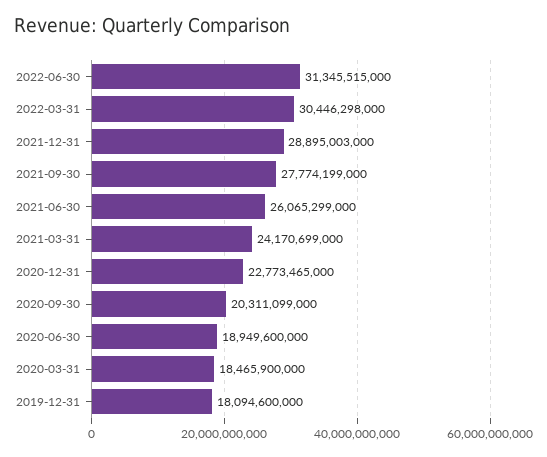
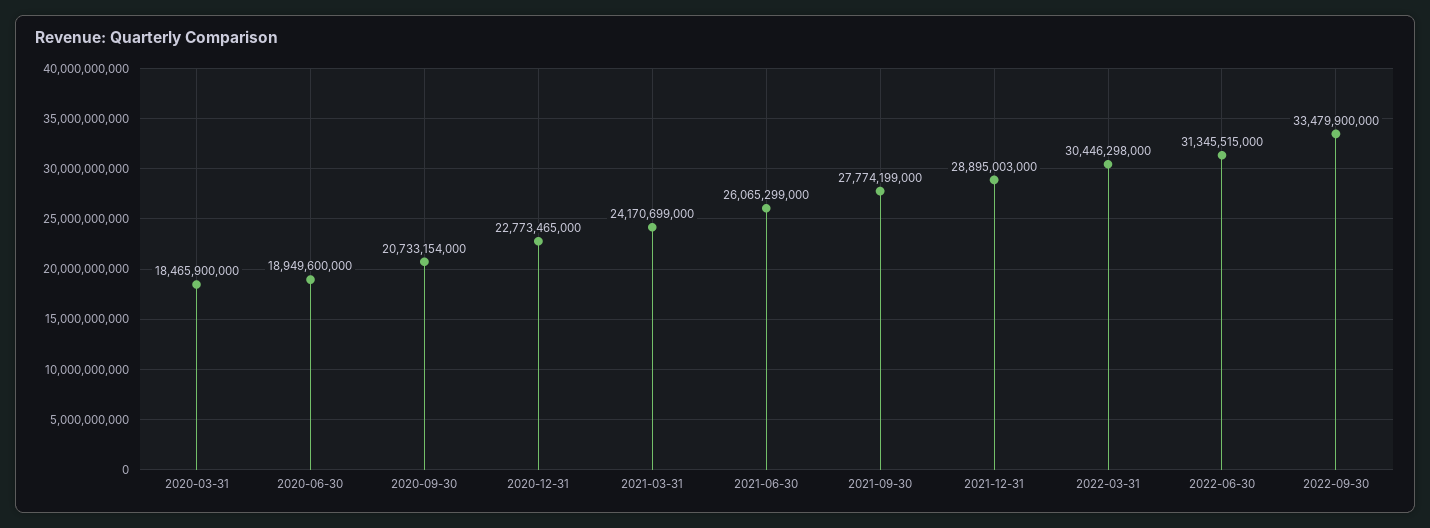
2020-09-30: 20311099000 -> 20733154000
2019-12-31: 18094600000 -> none
2022-09-30: none -> 33479900000

